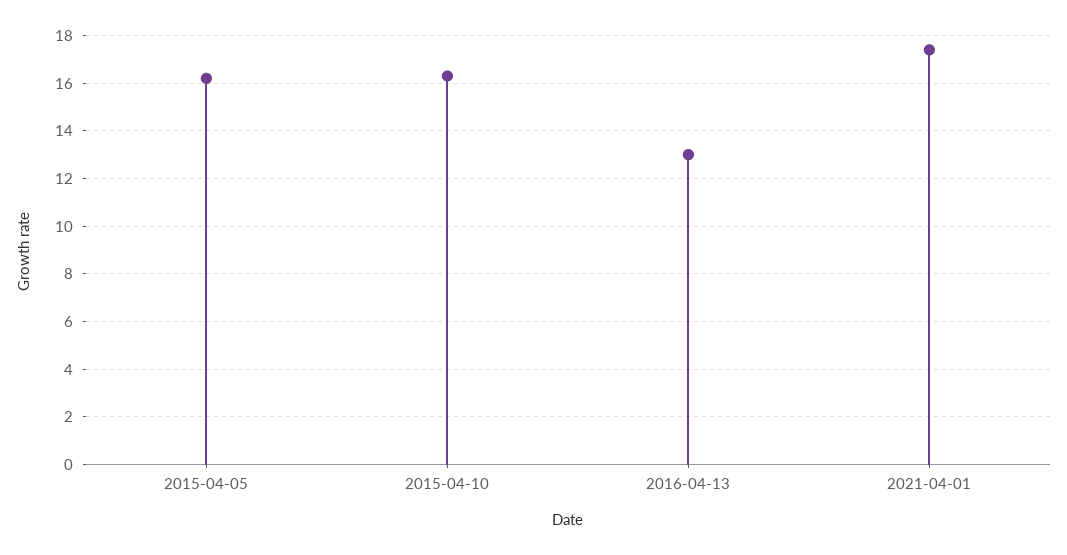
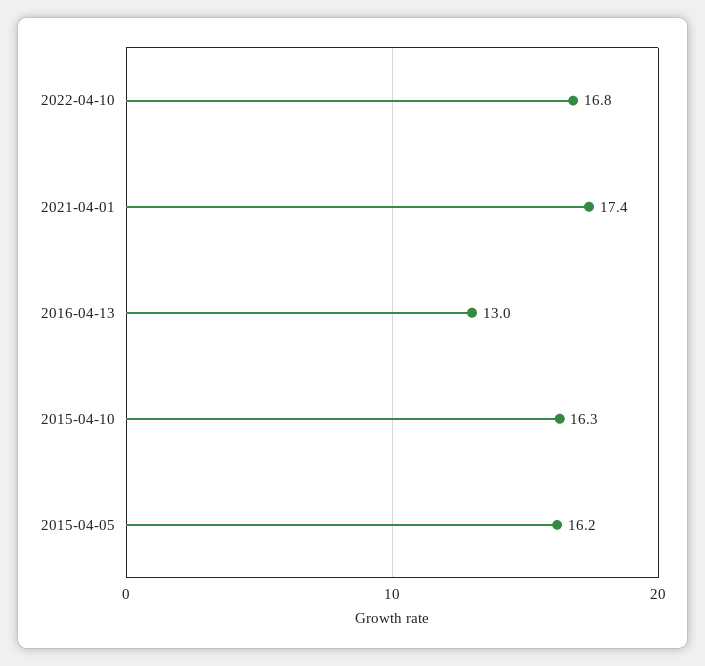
2022-04-10: none -> 16.8

